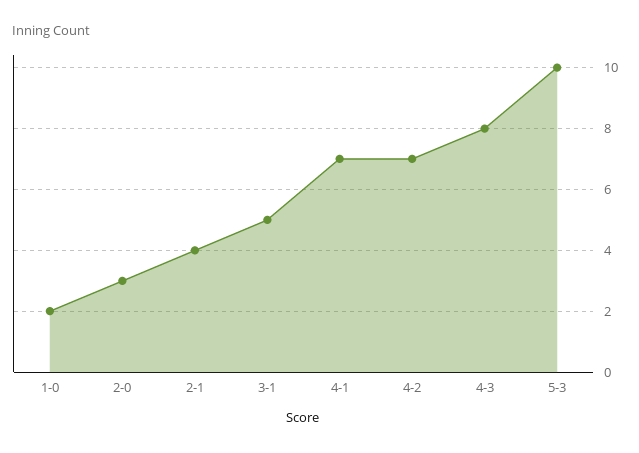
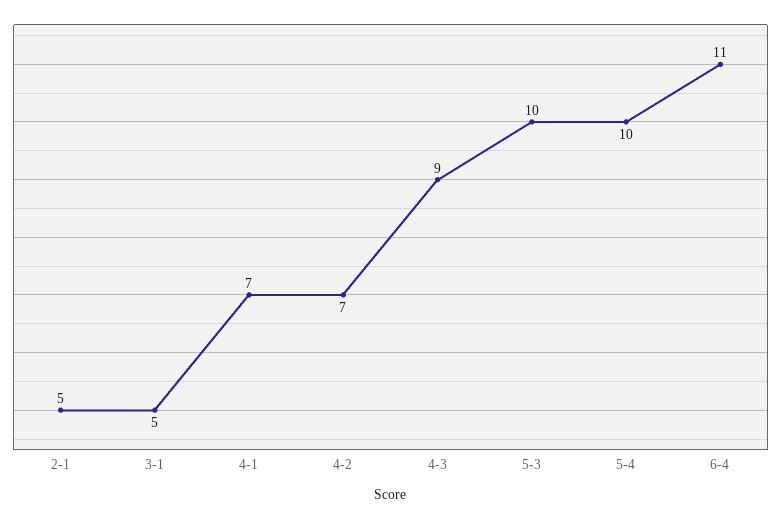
1-0: 2 -> none
2-0: 3 -> none
2-1: 4 -> 5
4-3: 8 -> 9
5-4: none -> 10
6-4: none -> 11

